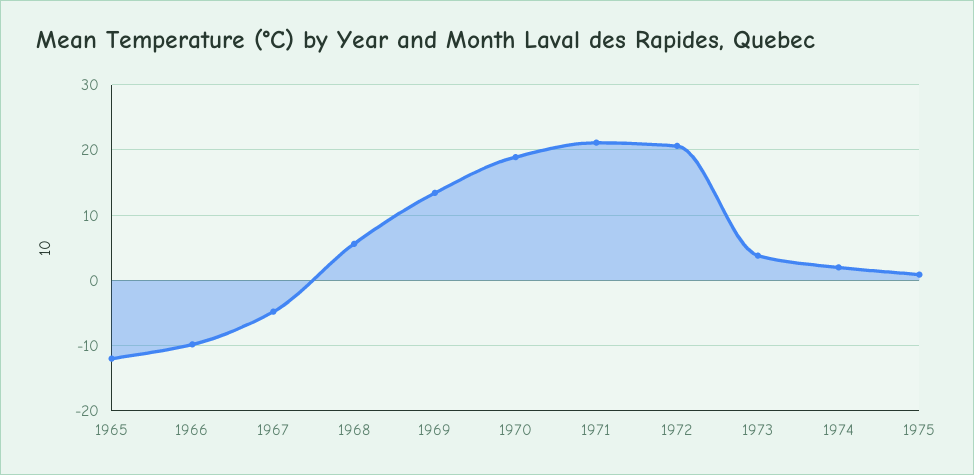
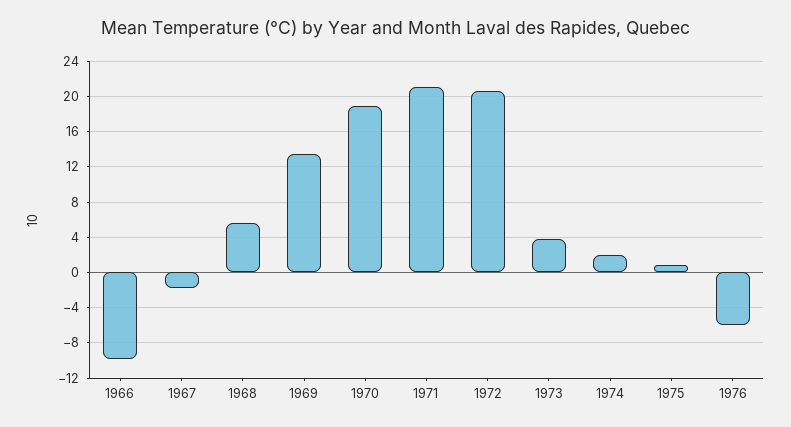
1965: -12 -> none
1967: -5 -> -2
1976: none -> -6

